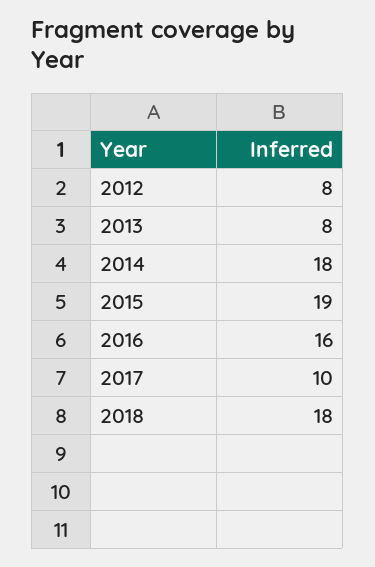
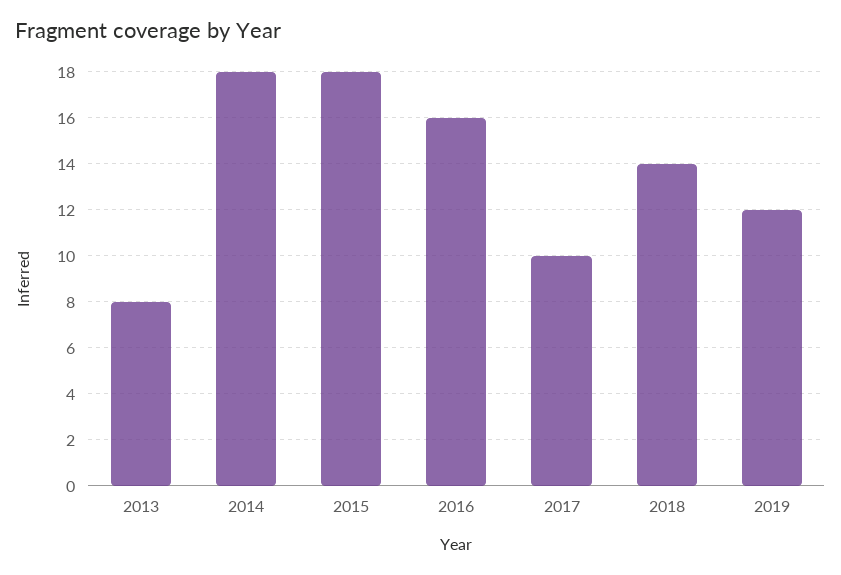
2012: 8 -> none
2015: 19 -> 18
2018: 18 -> 14
2019: none -> 12

